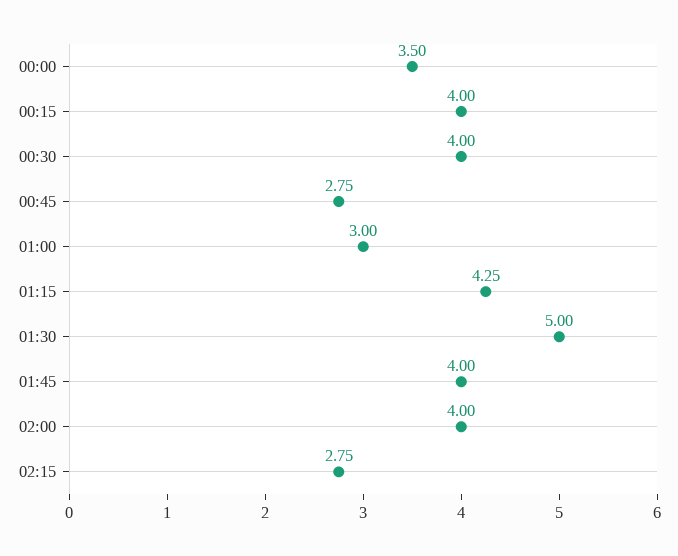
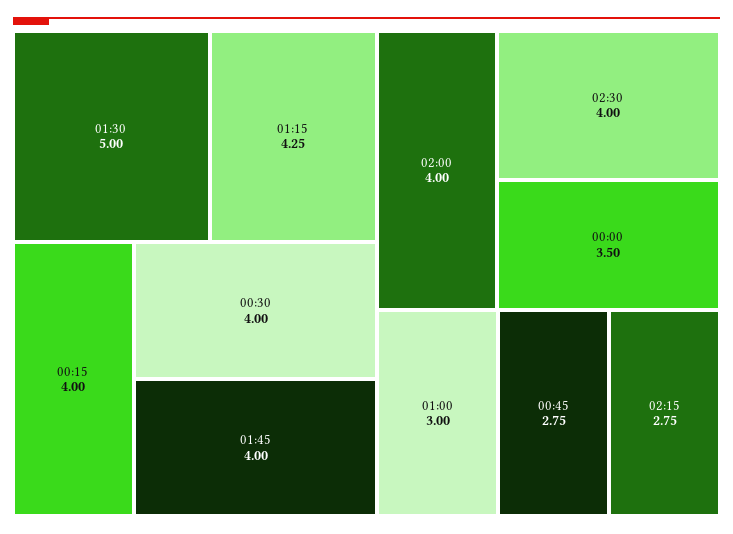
02:30: none -> 4

